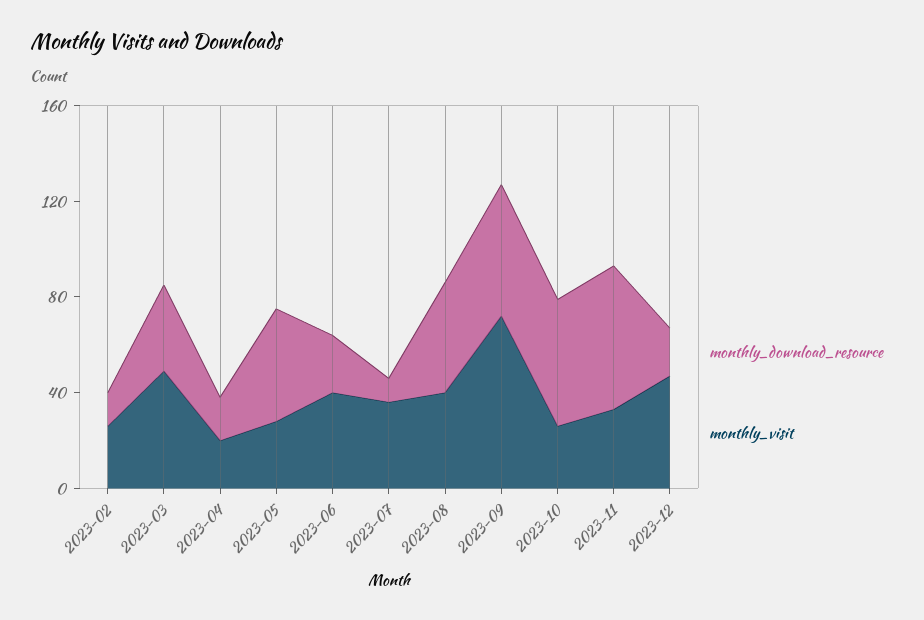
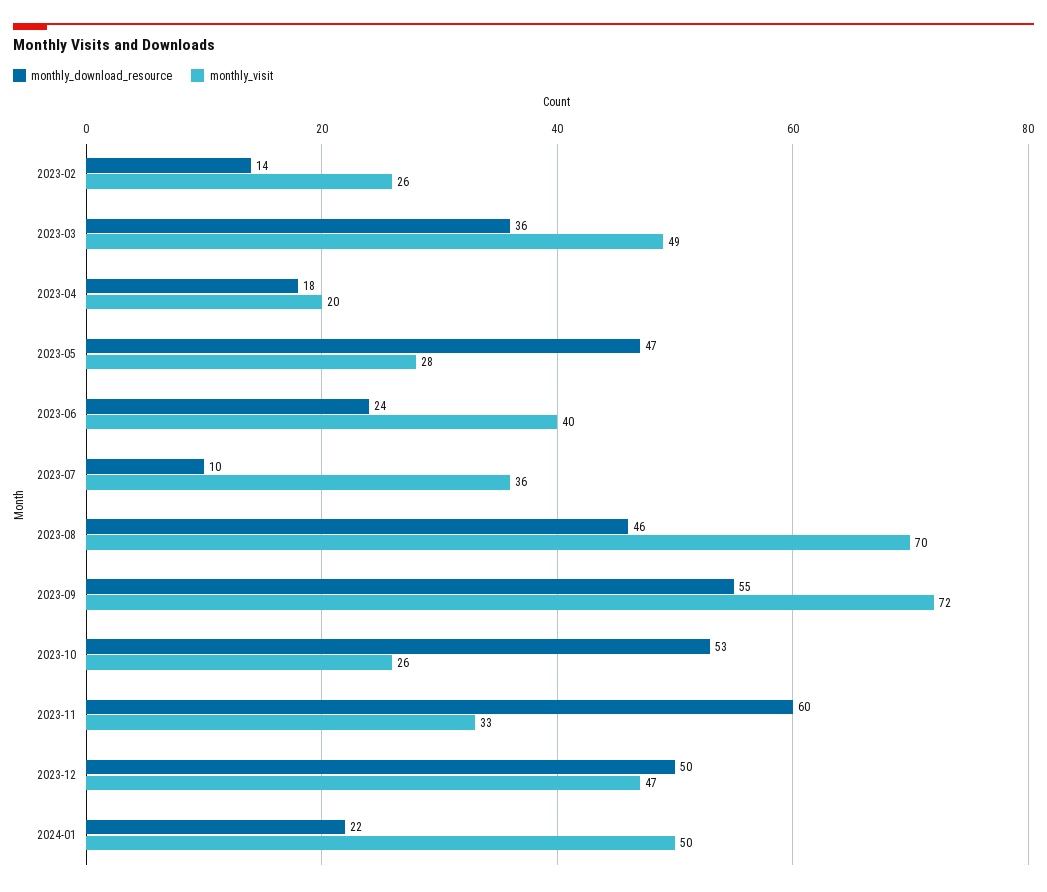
monthly_visit, 2023-08: 40 -> 70
monthly_download_resource, 2023-12: 20 -> 50
monthly_download_resource, 2024-01: none -> 22
monthly_visit, 2024-01: none -> 50

